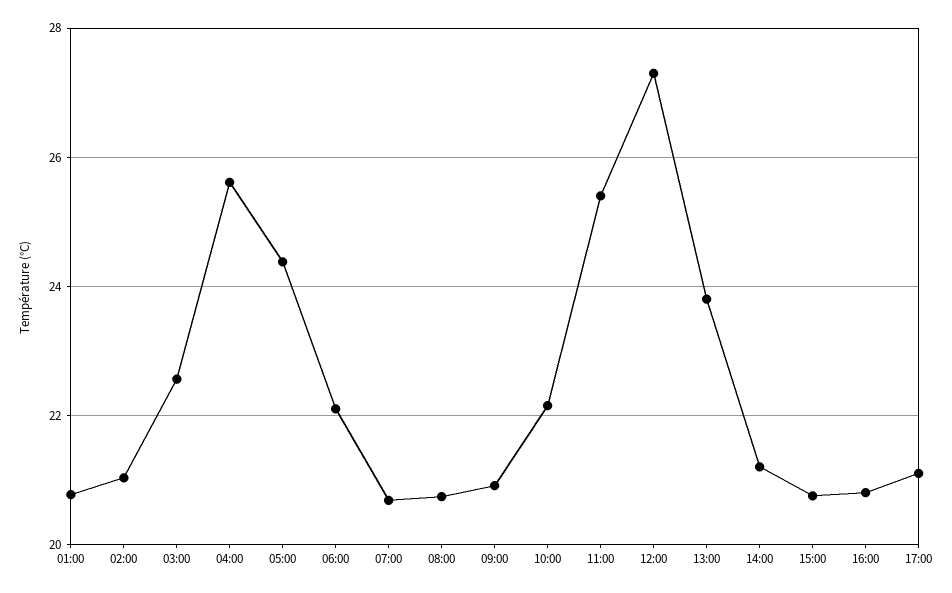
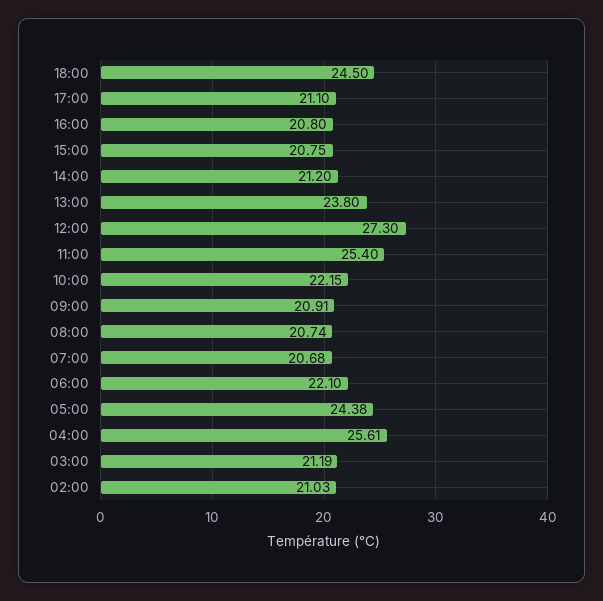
01:00: 20.8 -> none
03:00: 22.6 -> 21.19
18:00: none -> 24.5

